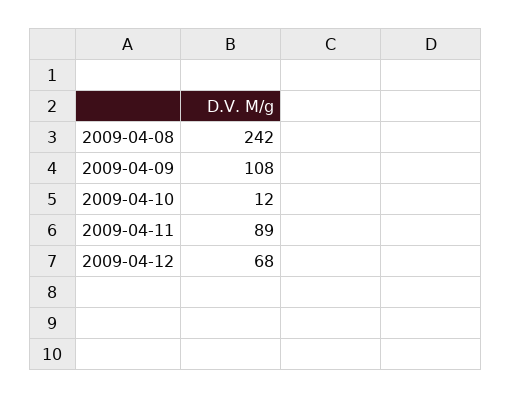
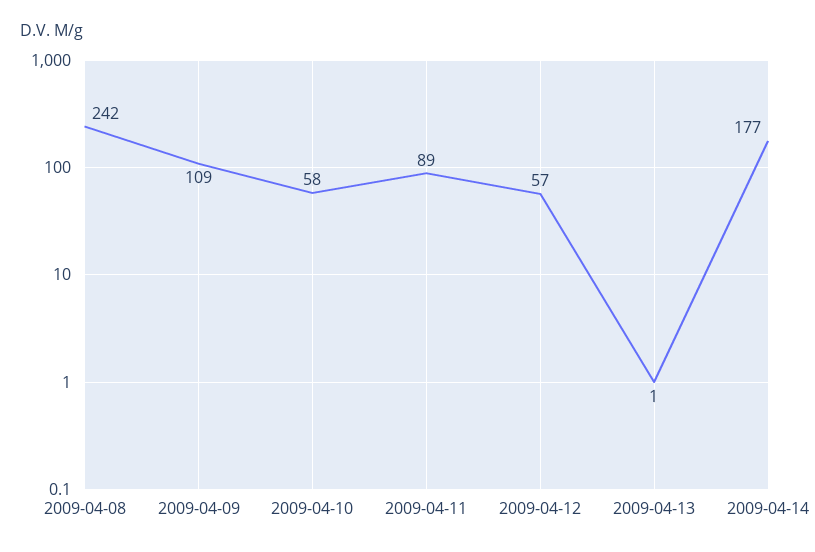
2009-04-09: 108 -> 109
2009-04-10: 12 -> 58
2009-04-12: 68 -> 57
2009-04-13: none -> 1
2009-04-14: none -> 177

